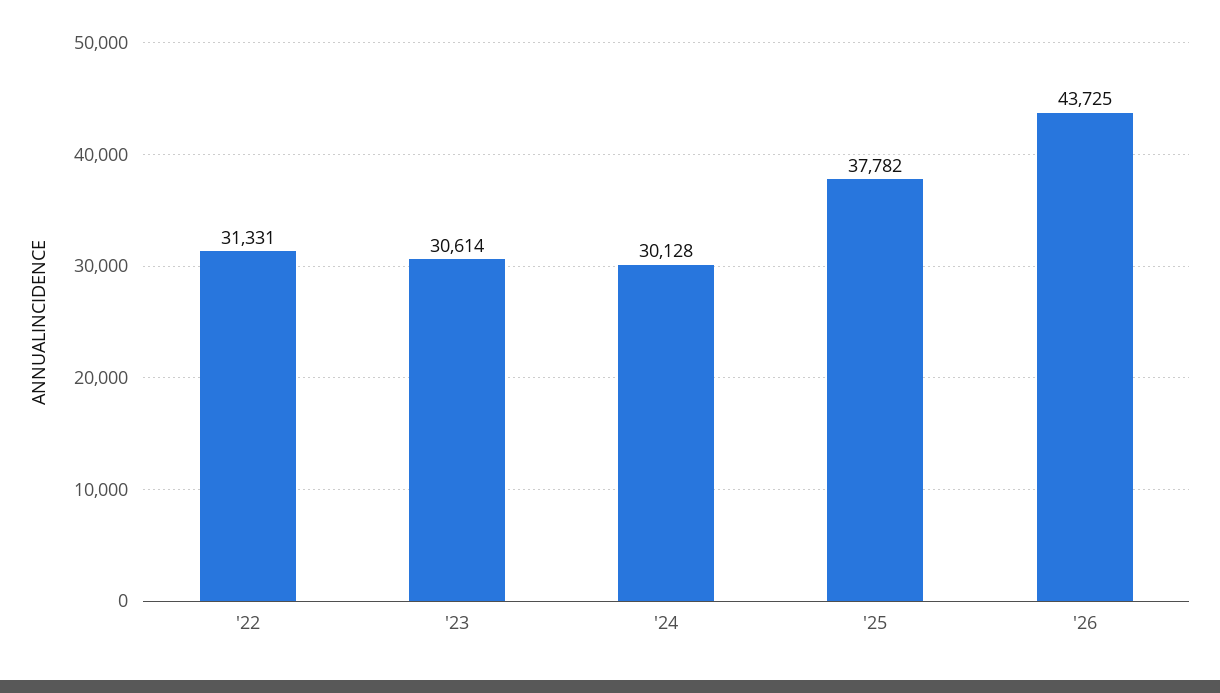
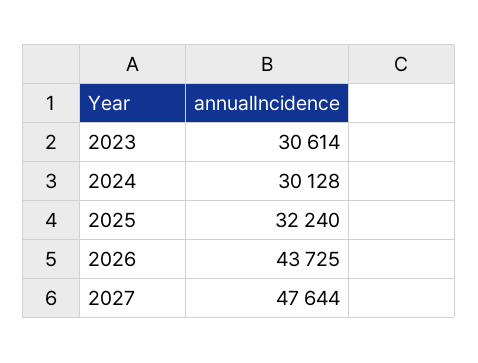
'22: 31331 -> none
'25: 37782 -> 32240
2027: none -> 47644

